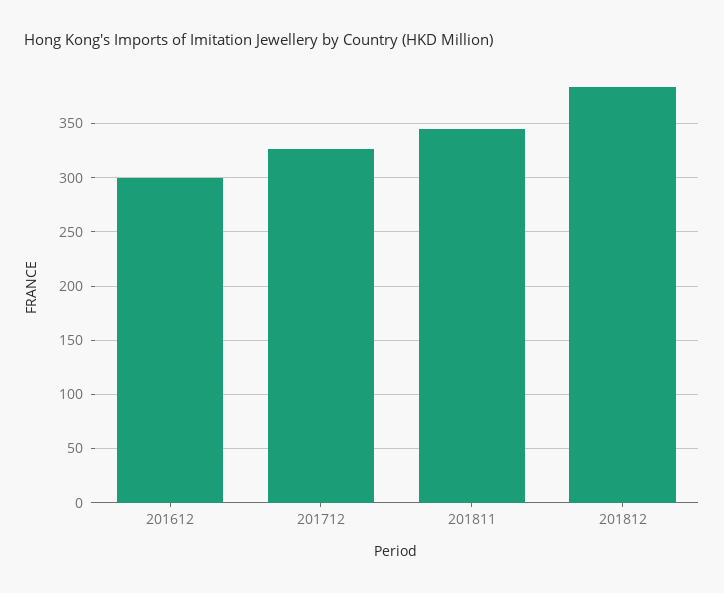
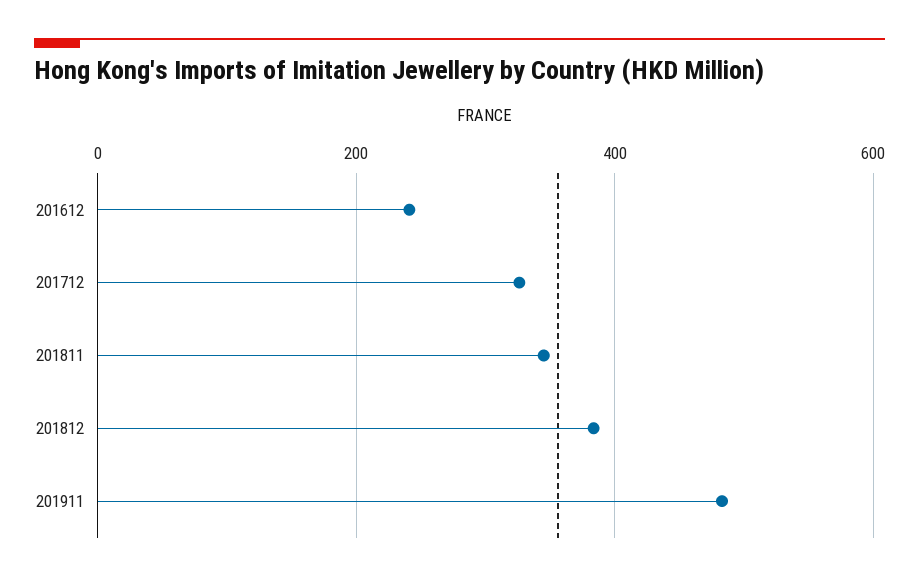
201612: 300 -> 240
201911: none -> 480

